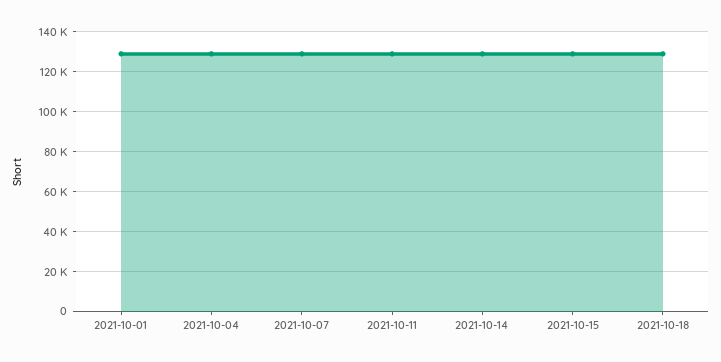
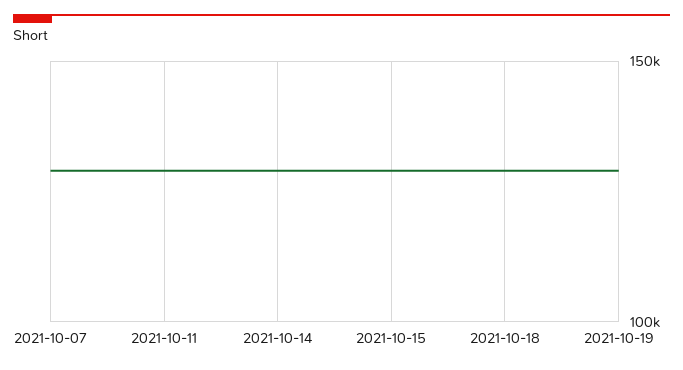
2021-10-01: 130000 -> none
2021-10-04: 130000 -> none
2021-10-19: none -> 130000

